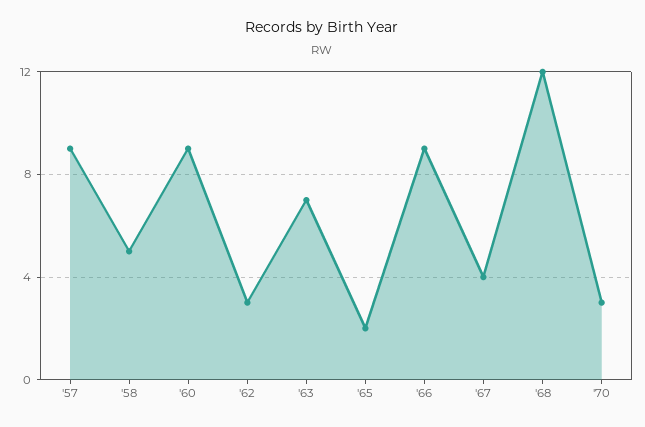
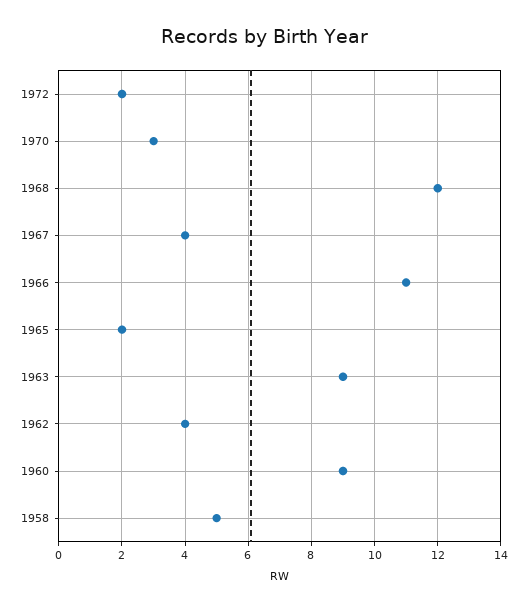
'57: 9 -> none
'62: 3 -> 4
'63: 7 -> 9
'66: 9 -> 11
1972: none -> 2

